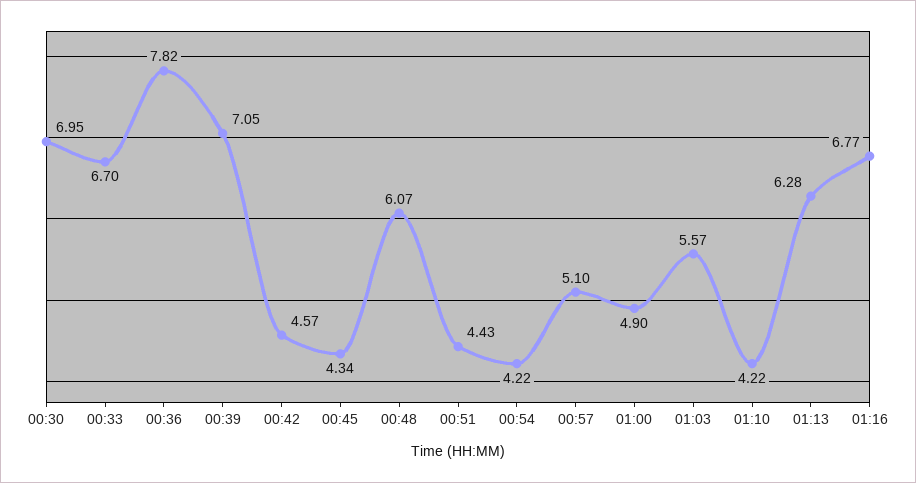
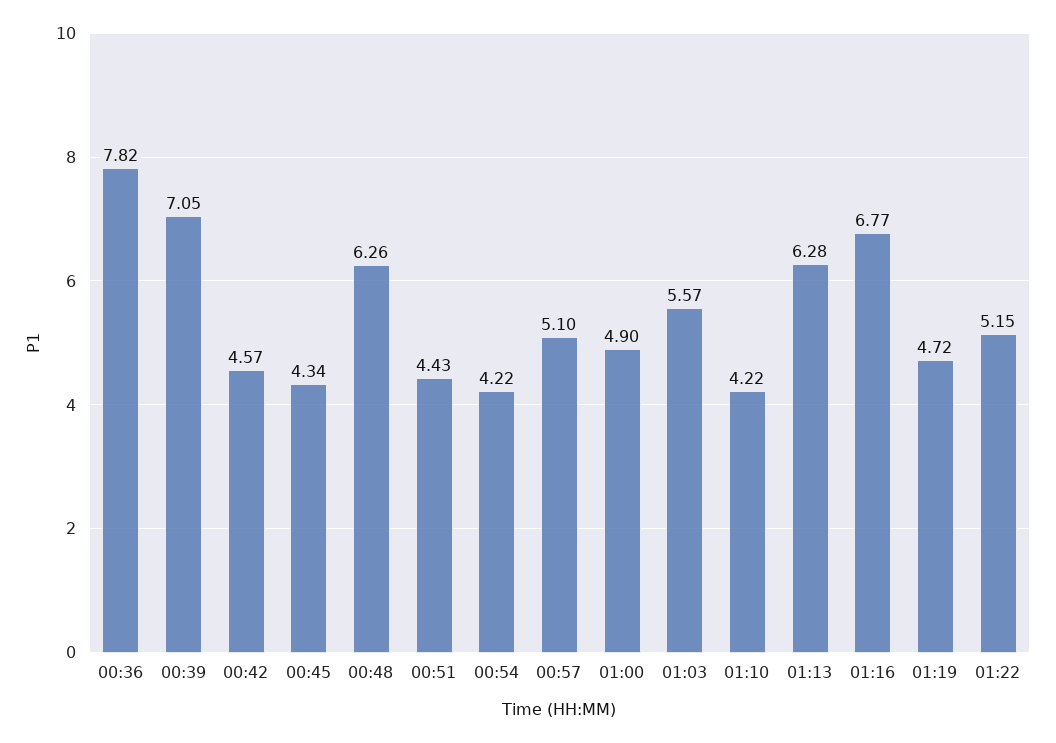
00:30: 6.95 -> none
00:33: 6.7 -> none
00:48: 6.07 -> 6.26
01:19: none -> 4.72
01:22: none -> 5.15

